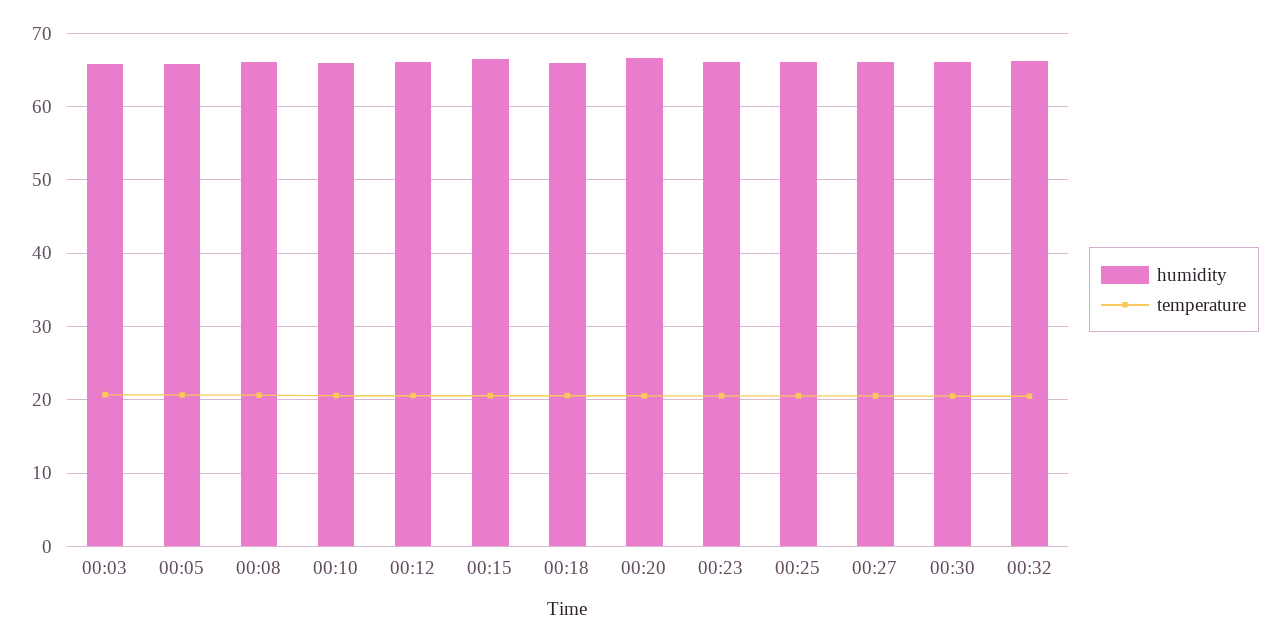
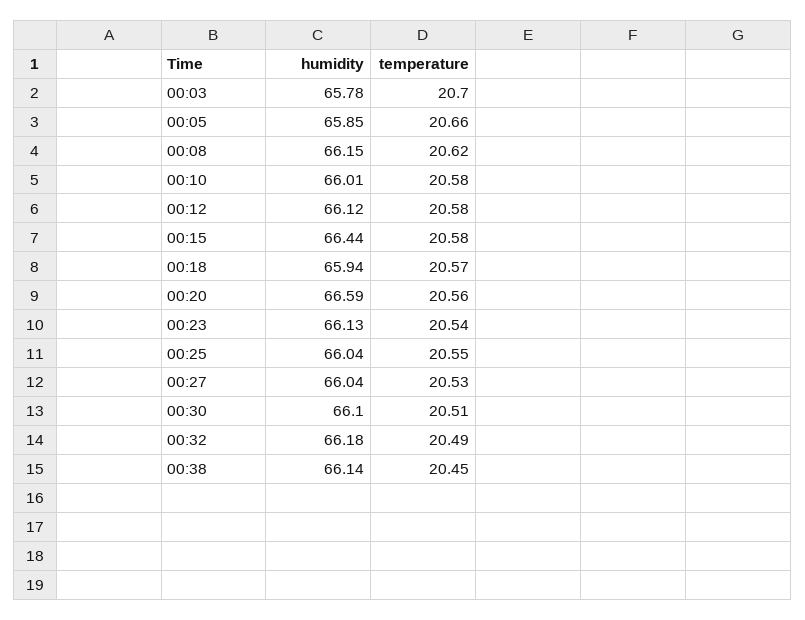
humidity, 00:38: none -> 66.14
temperature, 00:38: none -> 20.45

